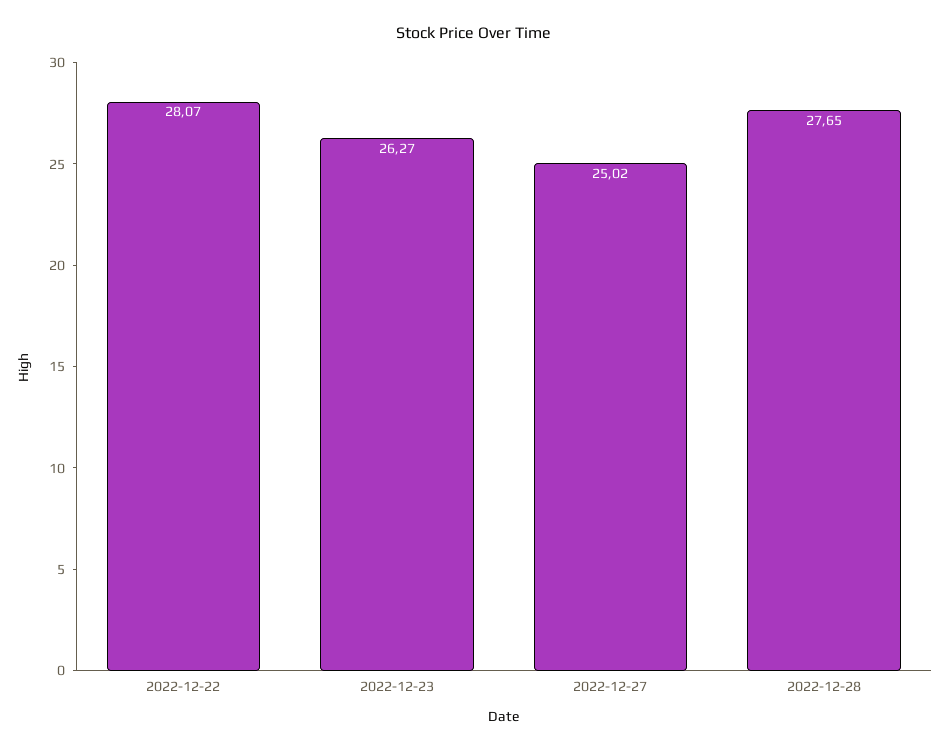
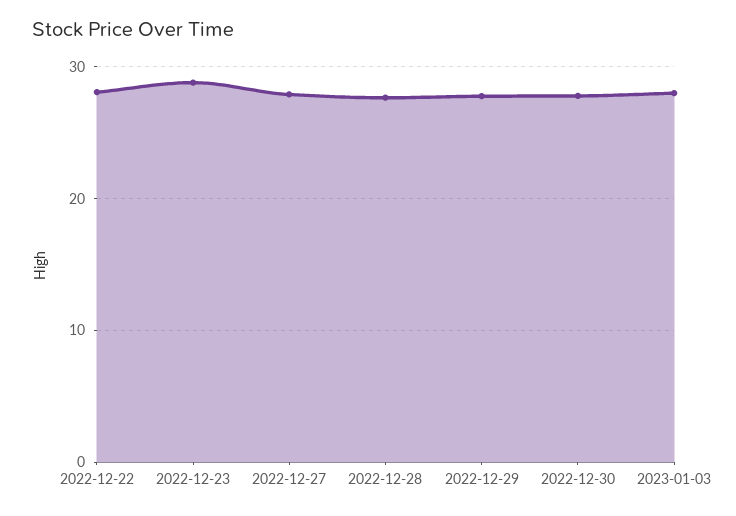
2022-12-23: 26.27 -> 29
2022-12-27: 25.02 -> 28
2022-12-29: none -> 28
2022-12-30: none -> 28
2023-01-03: none -> 28

